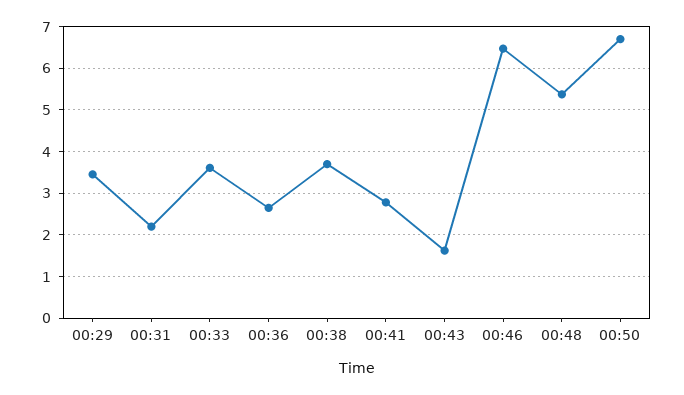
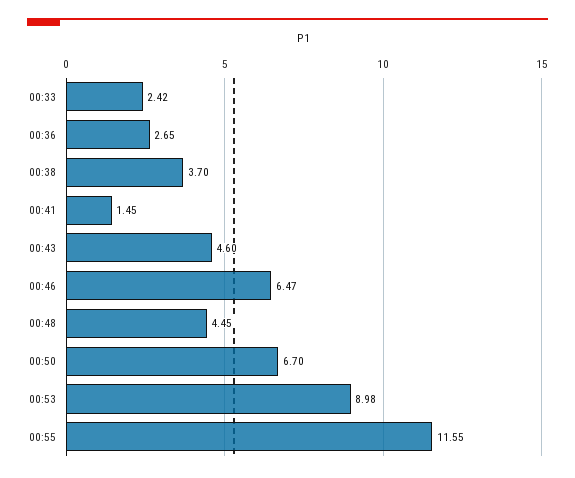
00:29: 3.4 -> none
00:31: 2.2 -> none
00:33: 3.6 -> 2.42
00:41: 2.8 -> 1.45
00:43: 1.6 -> 4.6
00:48: 5.4 -> 4.45
00:53: none -> 8.98
00:55: none -> 11.55

